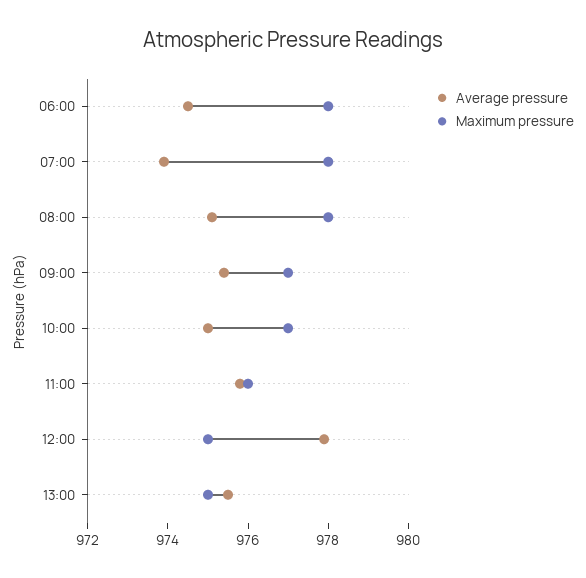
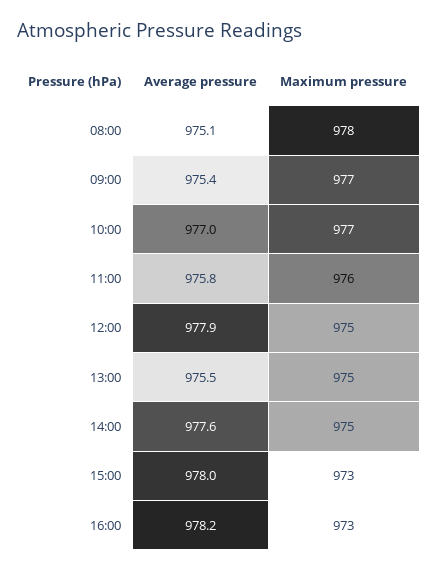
Average pressure, 06:00: 974.5 -> none
Maximum pressure, 06:00: 978 -> none
Average pressure, 07:00: 974 -> none
Maximum pressure, 07:00: 978 -> none
Average pressure, 10:00: 975 -> 977
Average pressure, 14:00: none -> 977.6
Maximum pressure, 14:00: none -> 975
Average pressure, 15:00: none -> 978
Maximum pressure, 15:00: none -> 973
Average pressure, 16:00: none -> 978.2
Maximum pressure, 16:00: none -> 973

